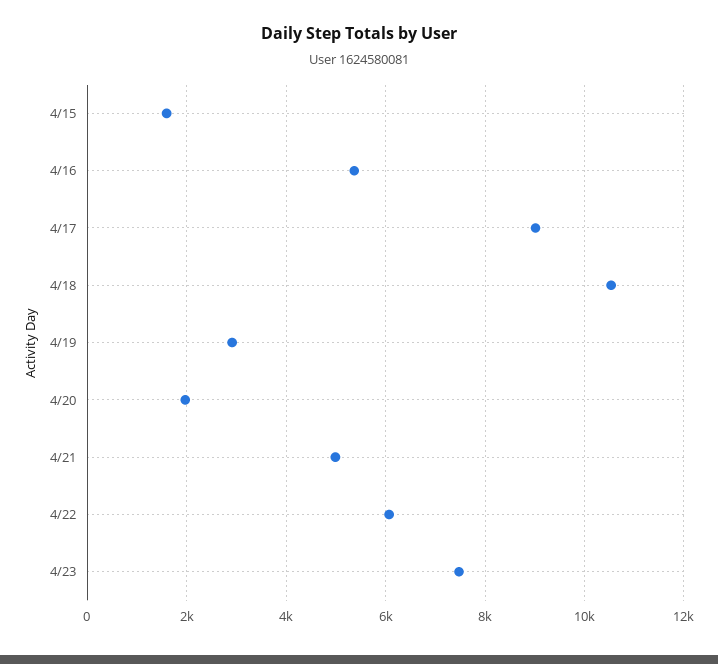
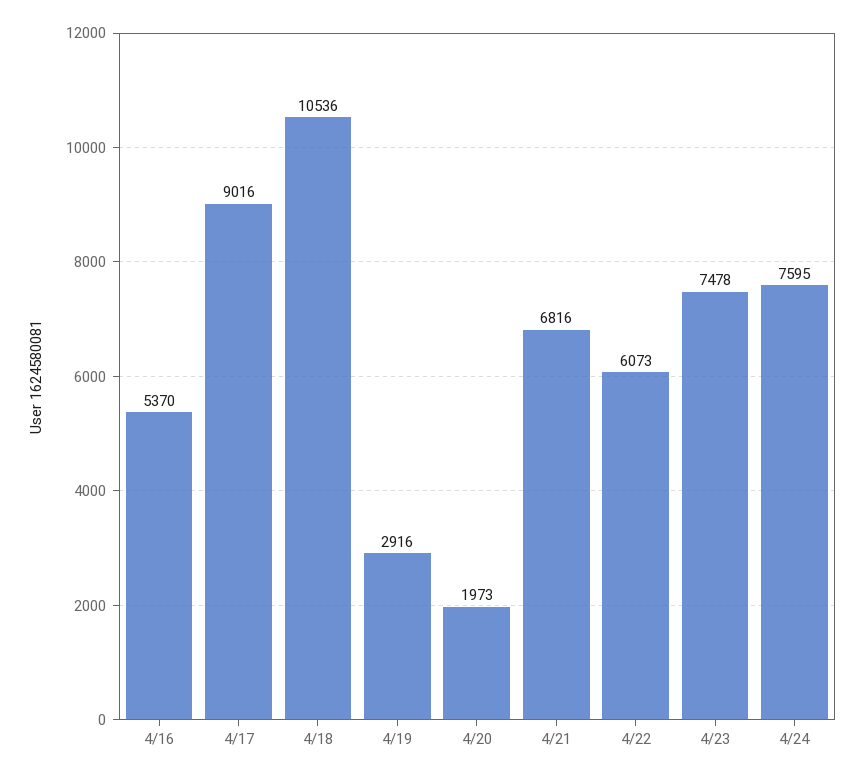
4/15: 1600 -> none
4/21: 5000 -> 6816
4/24: none -> 7595

